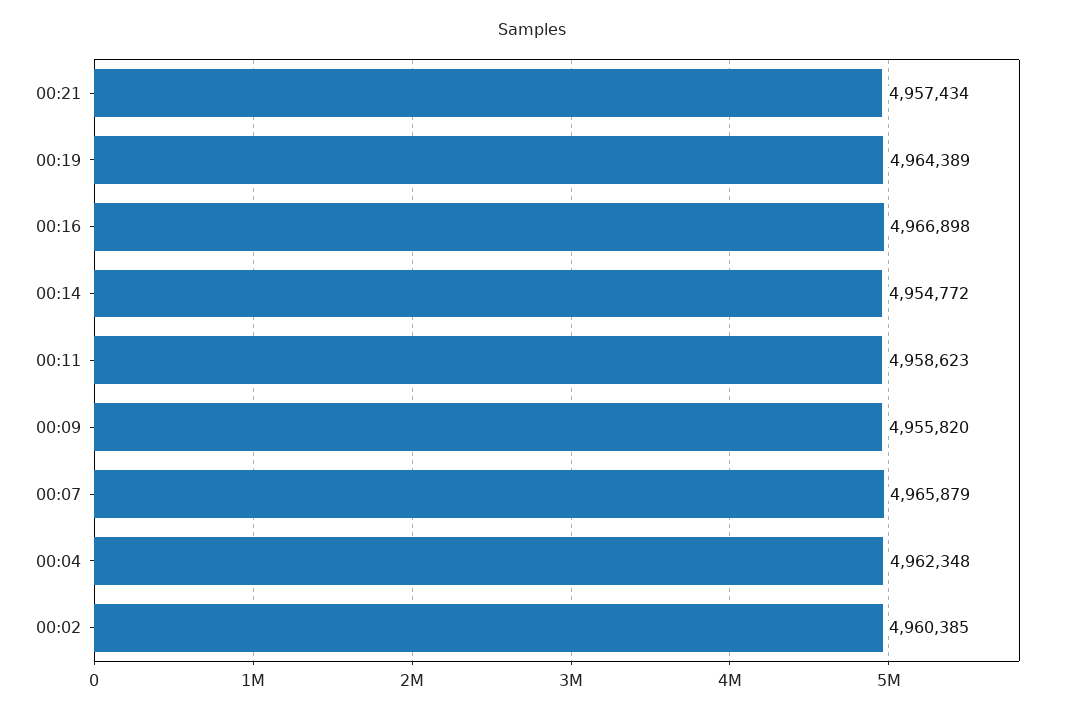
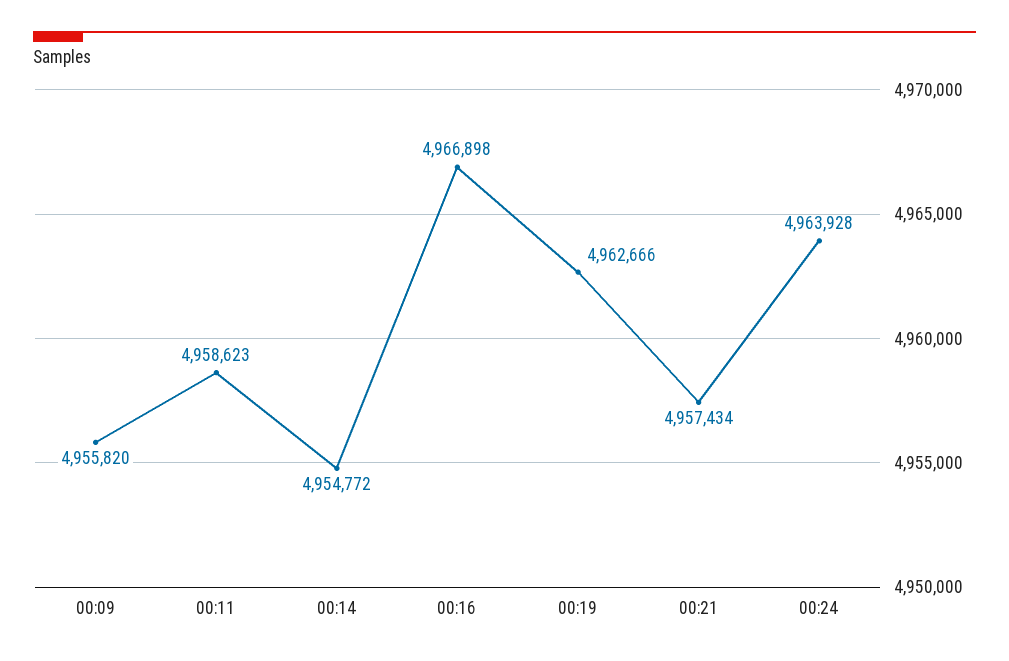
00:19: 4964389 -> 4962666
00:07: 4965879 -> none
00:04: 4962348 -> none
00:02: 4960385 -> none
00:24: none -> 4963928

